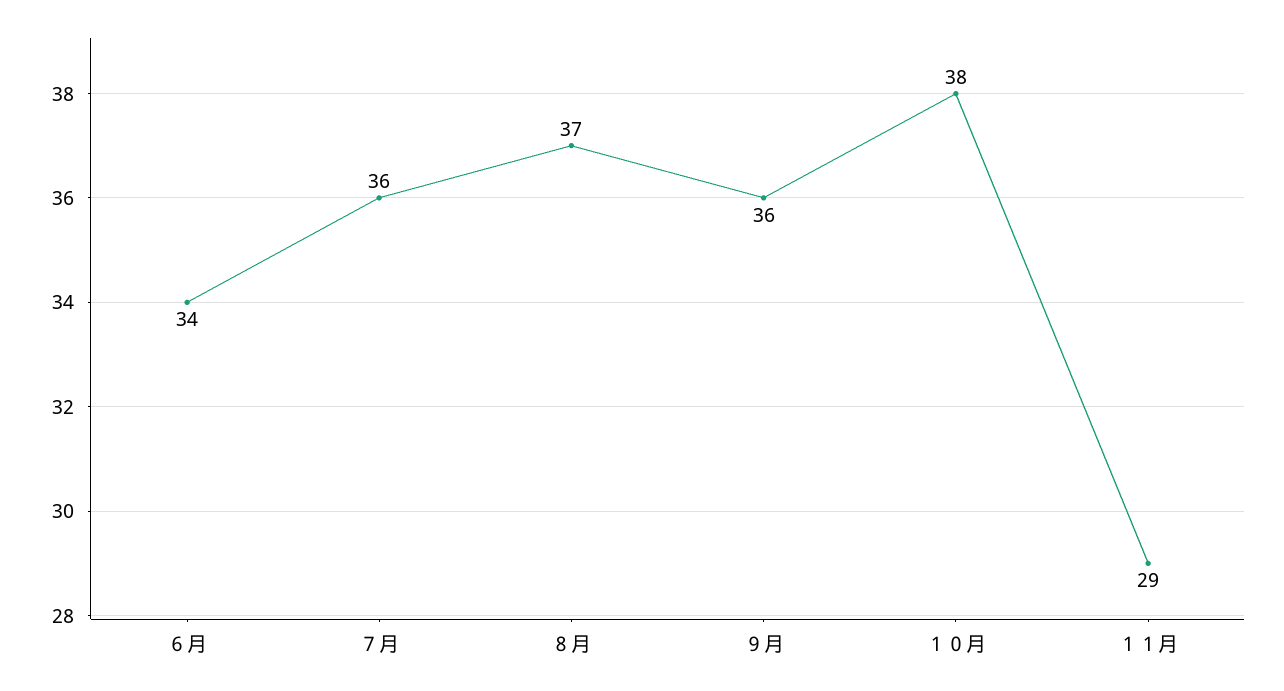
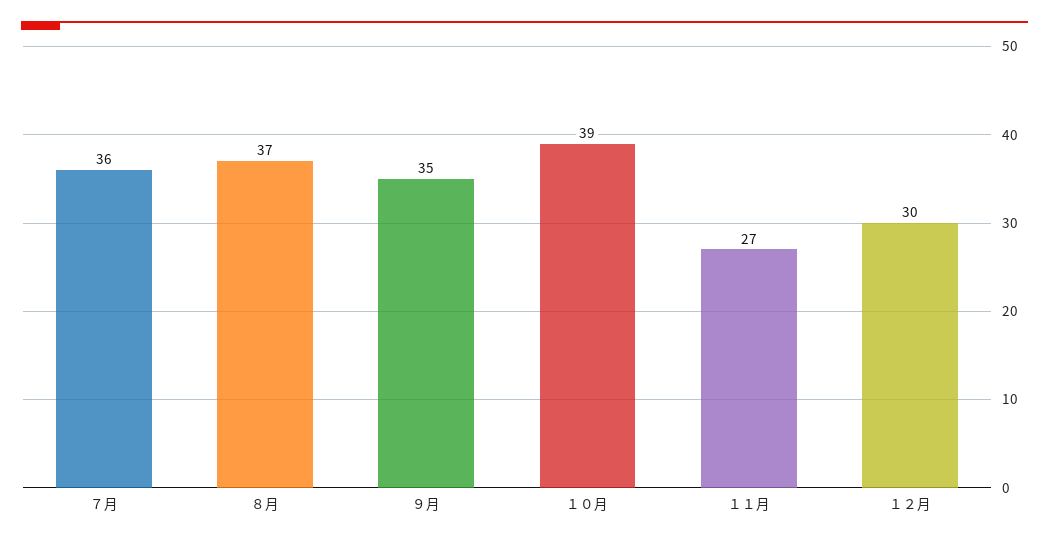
６月: 34 -> none
９月: 36 -> 35
１０月: 38 -> 39
１１月: 29 -> 27
１２月: none -> 30

